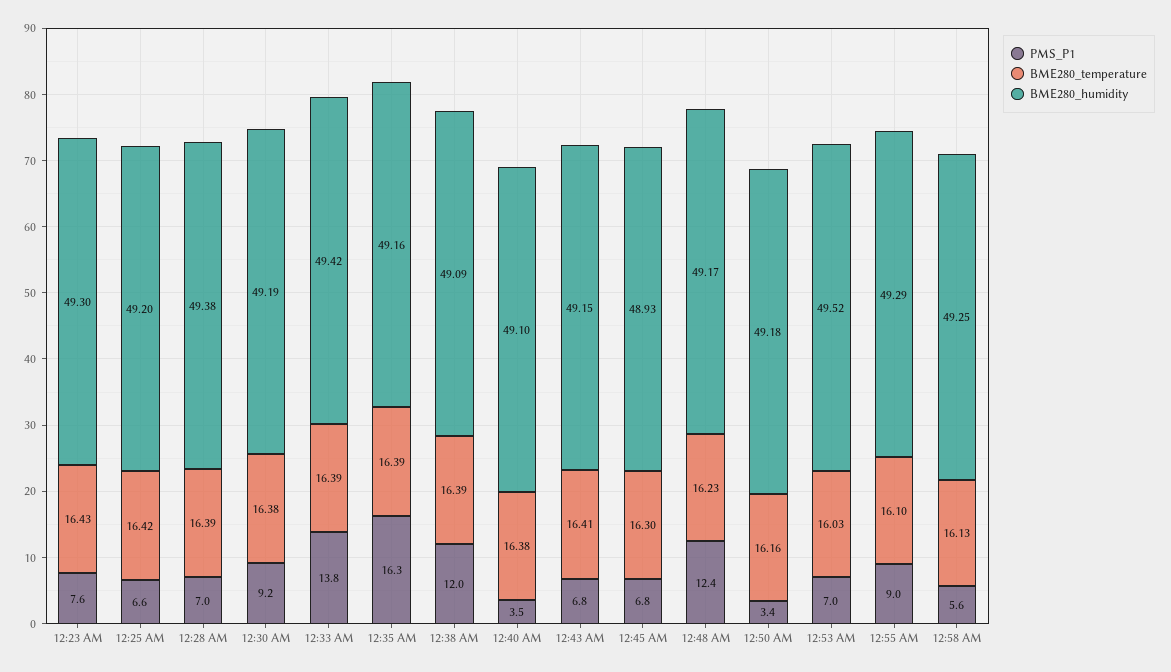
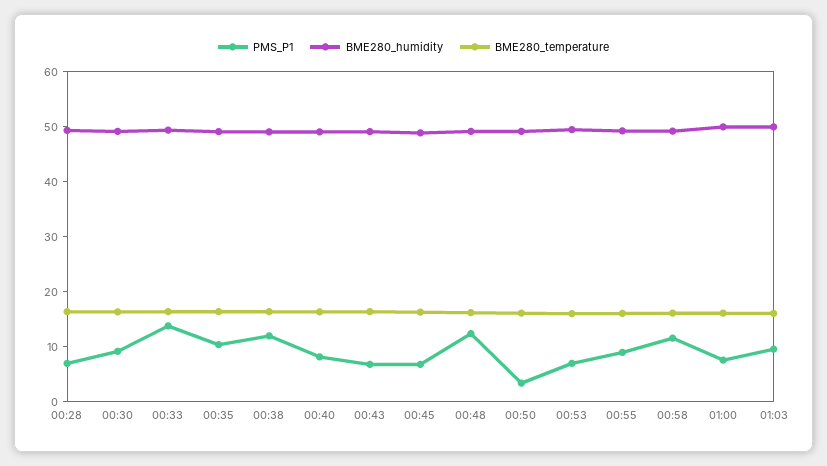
PMS_P1, 12:23 AM: 7.6 -> none
BME280_temperature, 12:23 AM: 16.43 -> none
BME280_humidity, 12:23 AM: 49.3 -> none
PMS_P1, 12:25 AM: 6.6 -> none
BME280_temperature, 12:25 AM: 16.42 -> none
BME280_humidity, 12:25 AM: 49.2 -> none
PMS_P1, 12:35 AM: 16.3 -> 10
PMS_P1, 12:40 AM: 3.5 -> 8
PMS_P1, 12:58 AM: 5.6 -> 12
PMS_P1, 01:00: none -> 8
BME280_humidity, 01:00: none -> 50
BME280_temperature, 01:00: none -> 16
PMS_P1, 01:03: none -> 10
BME280_humidity, 01:03: none -> 50
BME280_temperature, 01:03: none -> 16

